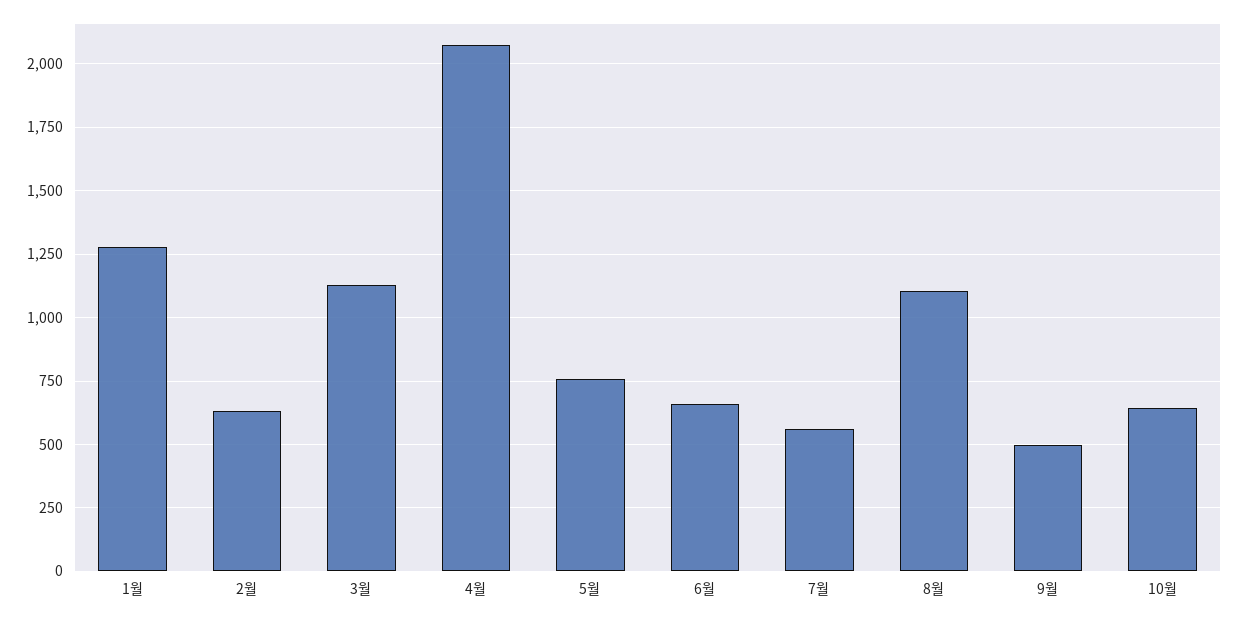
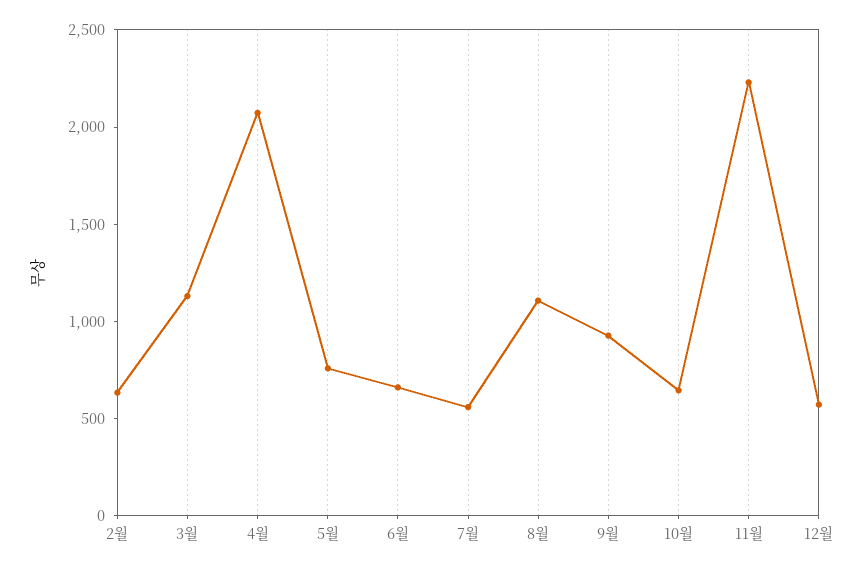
1월: 1275 -> none
9월: 500 -> 900
11월: none -> 2200
12월: none -> 600

